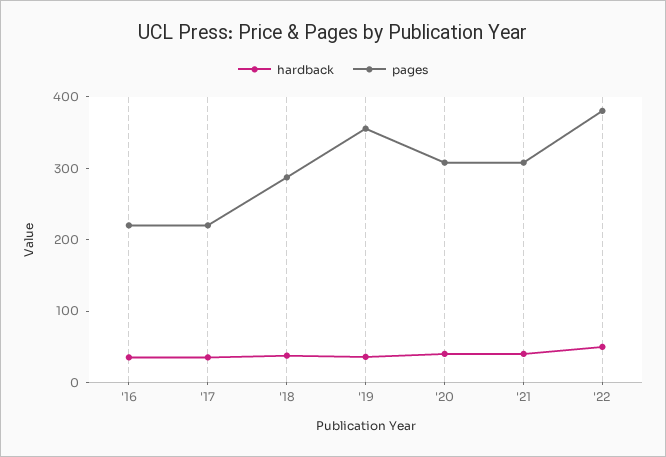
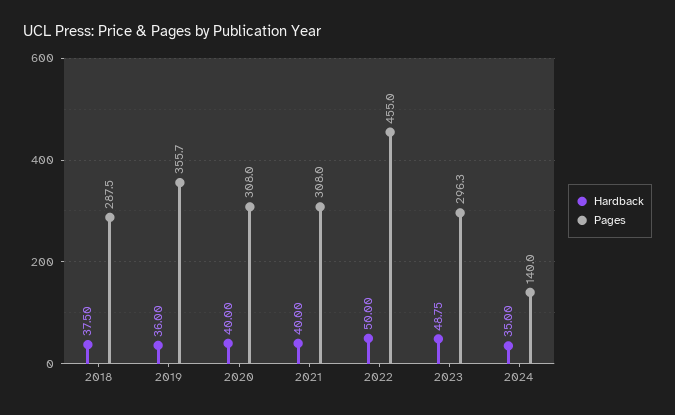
hardback, '16: 40 -> none
pages, '16: 220 -> none
hardback, '17: 40 -> none
pages, '17: 220 -> none
pages, '22: 380 -> 455
hardback, 2023: none -> 48.75
pages, 2023: none -> 296.3
hardback, 2024: none -> 35
pages, 2024: none -> 140

